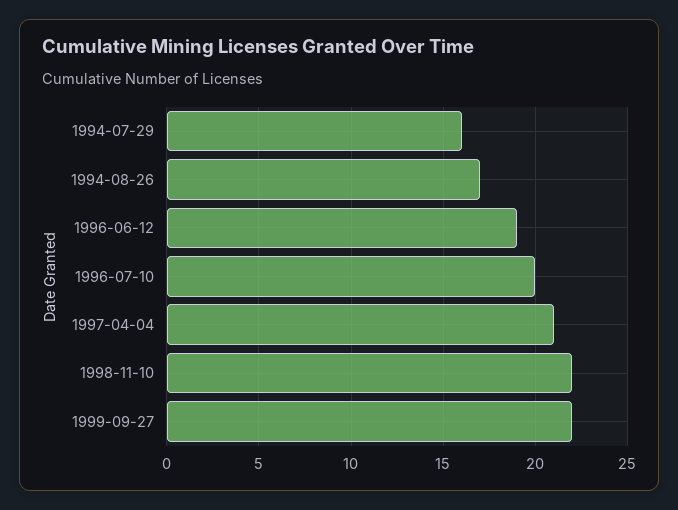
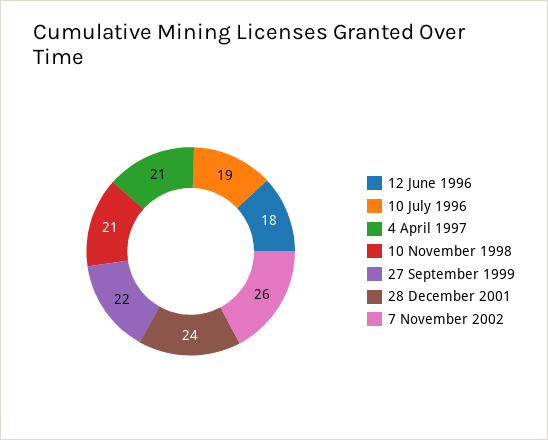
1994-07-29: 16 -> none
1994-08-26: 17 -> none
1996-06-12: 19 -> 18
1996-07-10: 20 -> 19
1998-11-10: 22 -> 21
28 December 2001: none -> 24
7 November 2002: none -> 26

